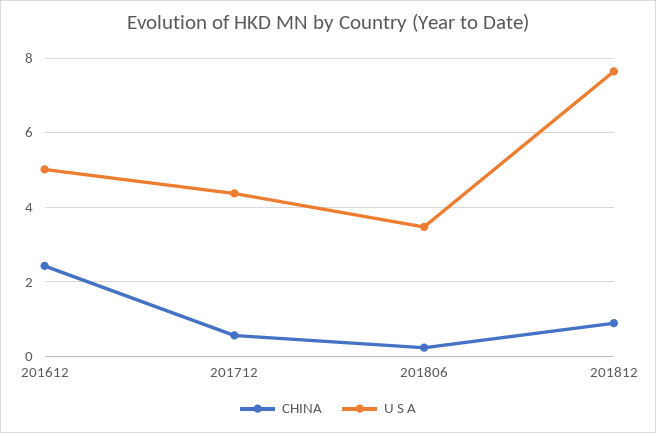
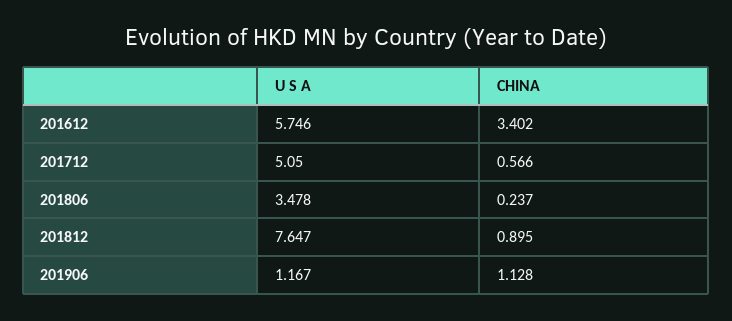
CHINA, 201612: 2.4 -> 3.402
U S A, 201612: 5 -> 5.746
U S A, 201712: 4.4 -> 5.05
U S A, 201906: none -> 1.167
CHINA, 201906: none -> 1.128

